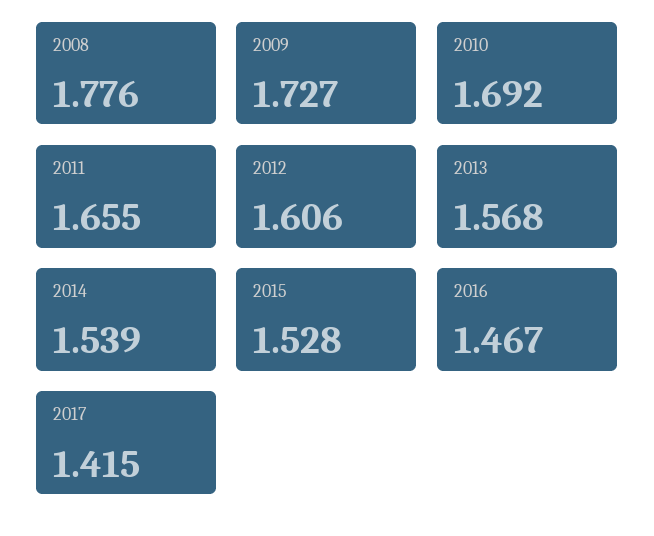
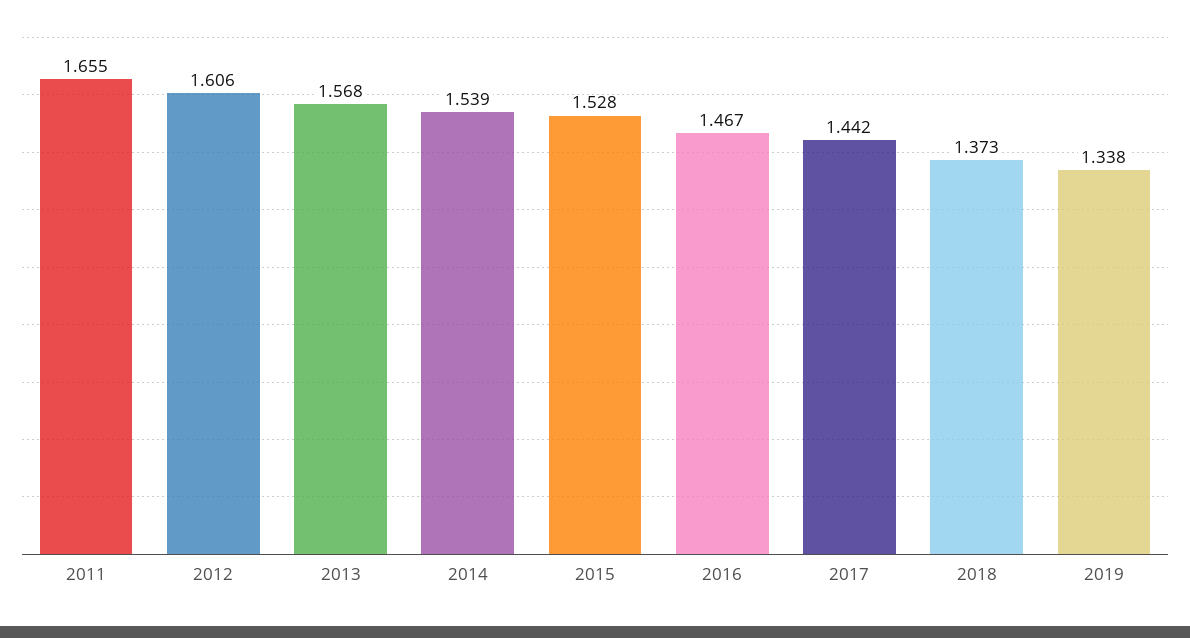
2008: 1.776 -> none
2009: 1.727 -> none
2010: 1.692 -> none
2017: 1.415 -> 1.442
2018: none -> 1.373
2019: none -> 1.338

